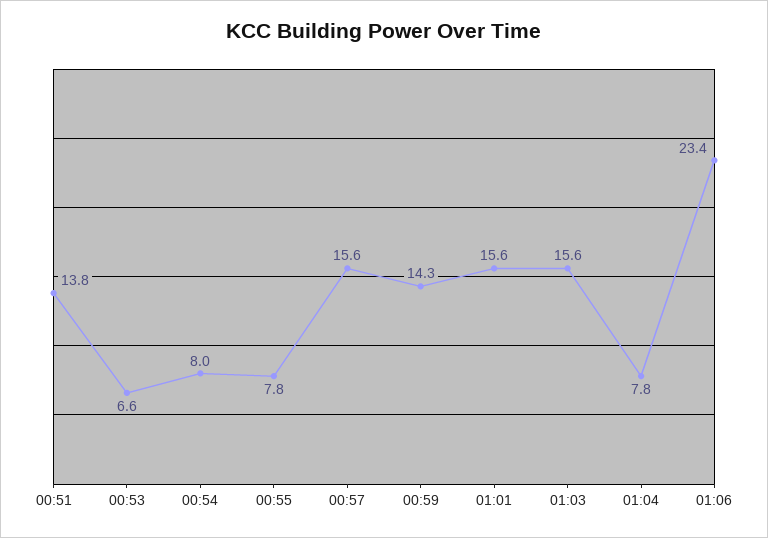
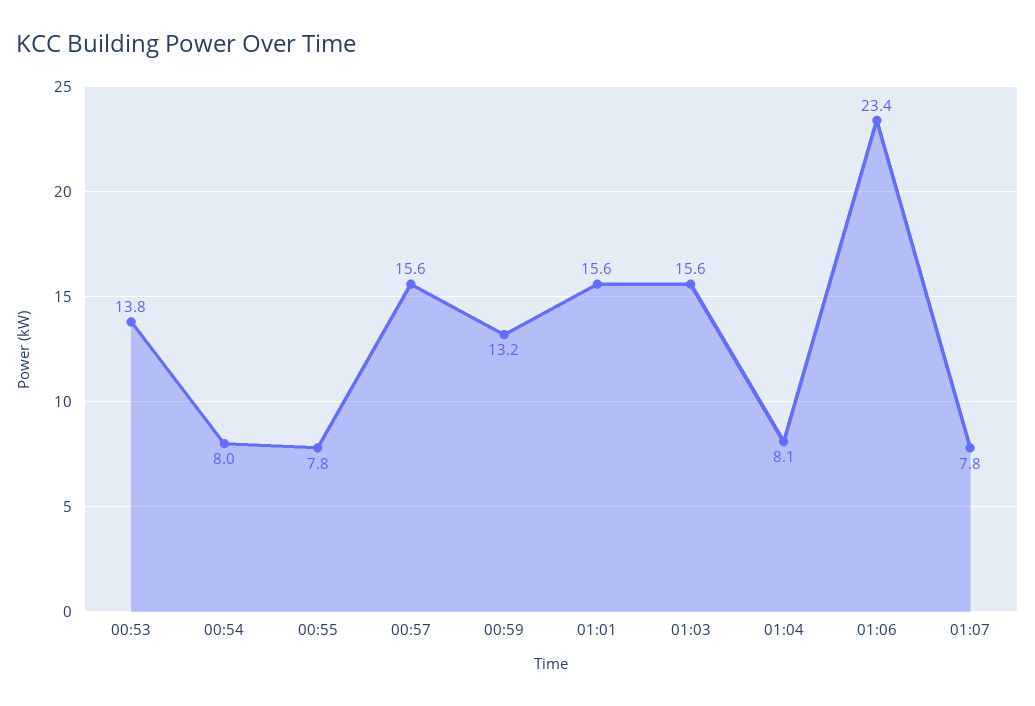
00:51: 13.8 -> none
00:53: 6.6 -> 13.8
00:59: 14.3 -> 13.2
01:04: 7.8 -> 8.1
01:07: none -> 7.8

